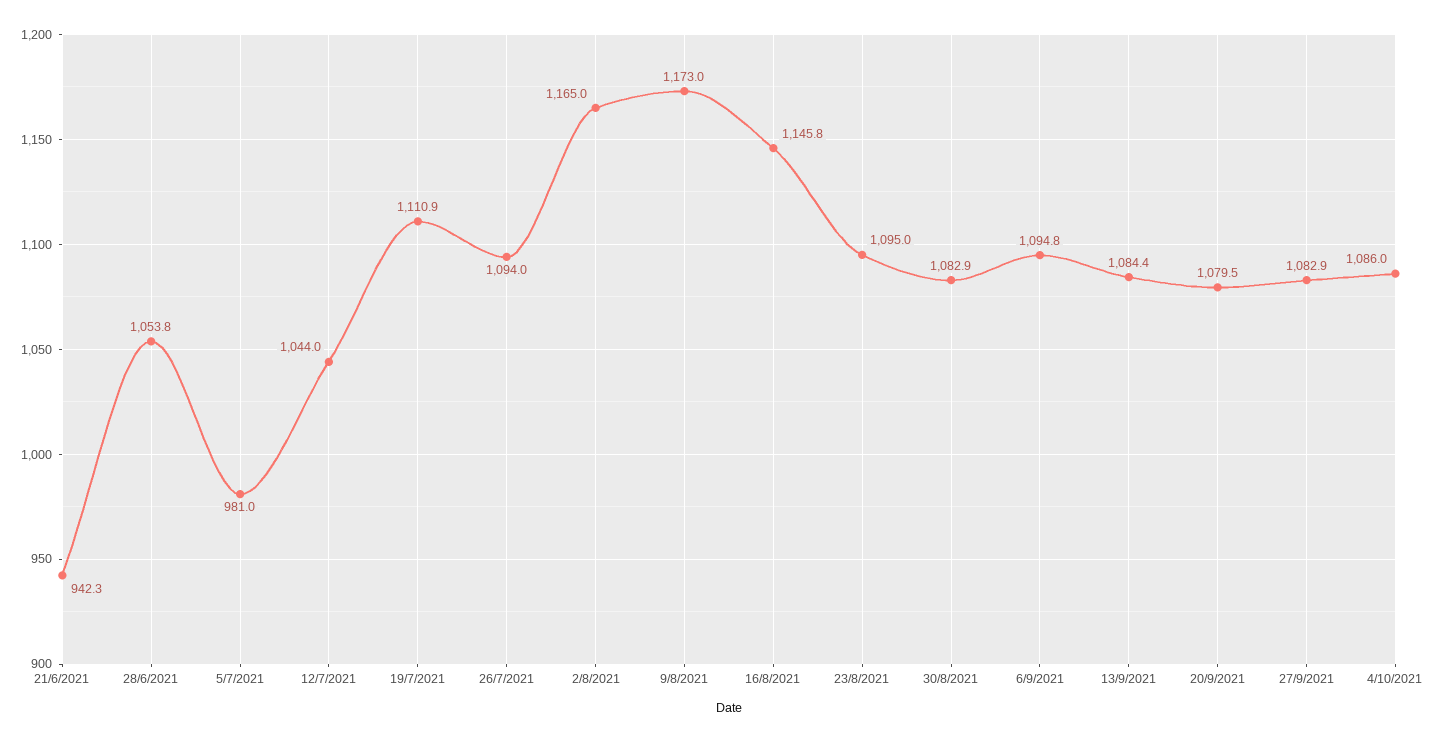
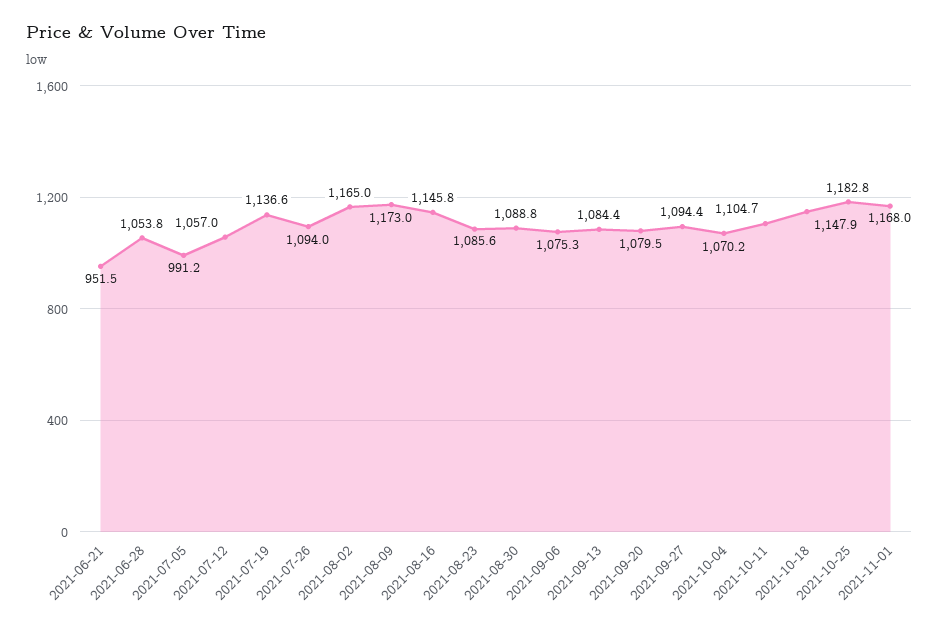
21/6/2021: 942.3 -> 951.5
5/7/2021: 981 -> 991.2
12/7/2021: 1044 -> 1057
19/7/2021: 1110.9 -> 1136.6
23/8/2021: 1095 -> 1085.6
30/8/2021: 1082.9 -> 1088.8
6/9/2021: 1094.8 -> 1075.3
27/9/2021: 1082.9 -> 1094.4
4/10/2021: 1086 -> 1070.2
2021-10-11: none -> 1104.7
2021-10-18: none -> 1147.9
2021-10-25: none -> 1182.8
2021-11-01: none -> 1168

